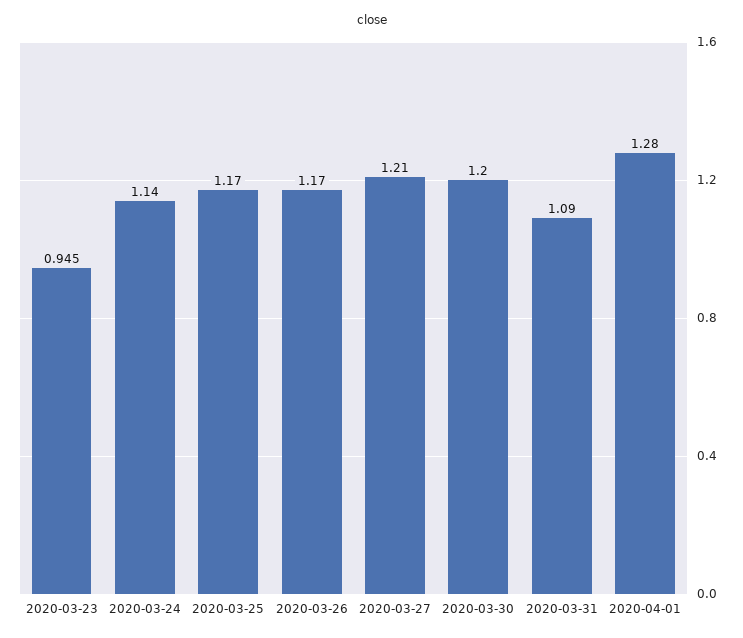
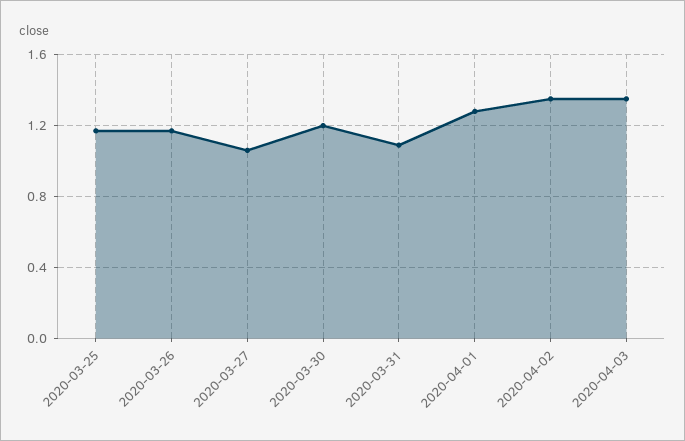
2020-03-23: 0.945 -> none
2020-03-24: 1.14 -> none
2020-03-27: 1.21 -> 1.05
2020-04-02: none -> 1.35
2020-04-03: none -> 1.35

